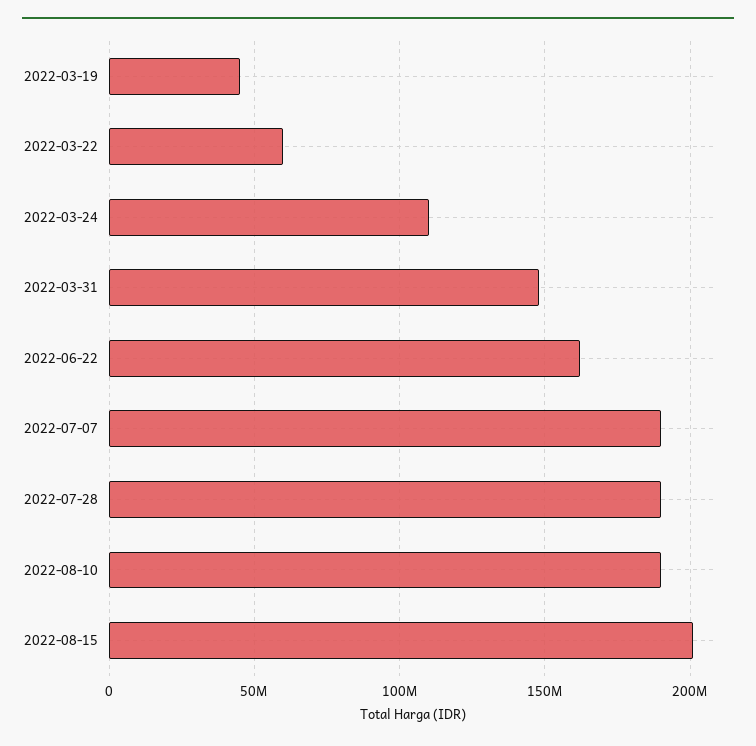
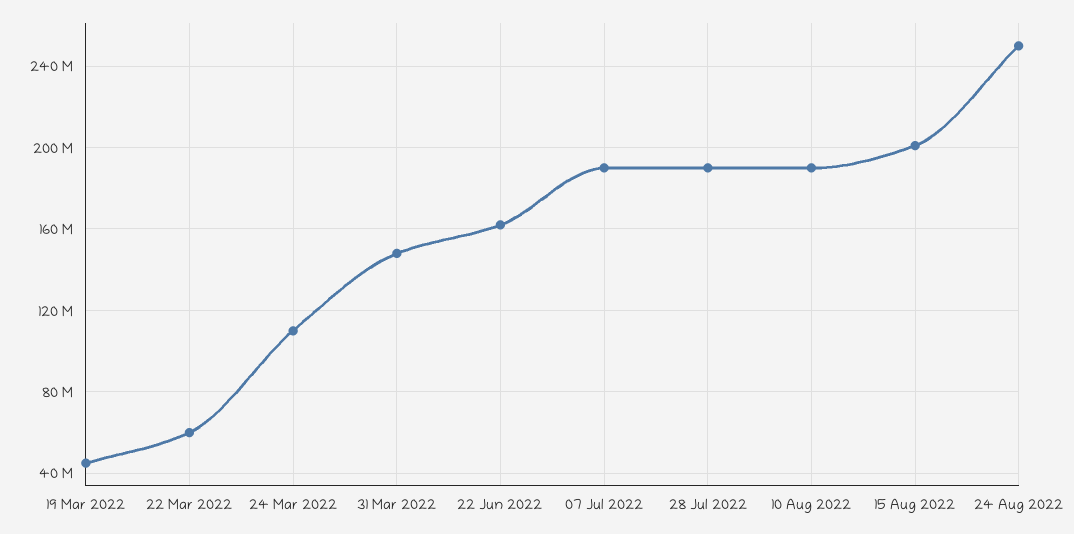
24 Aug 2022: none -> 250000000

